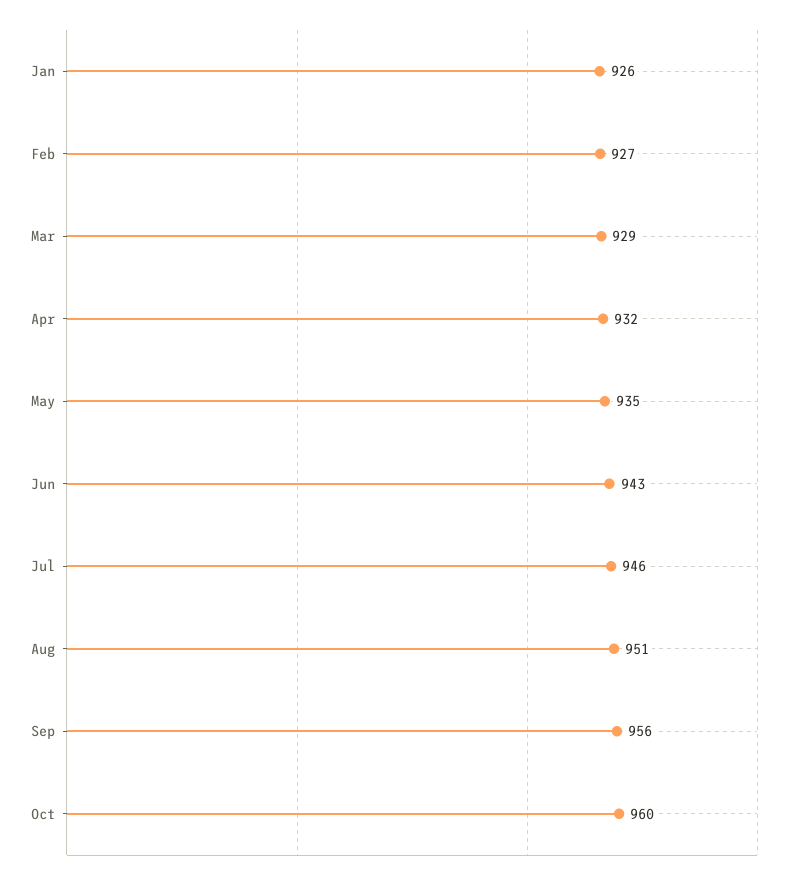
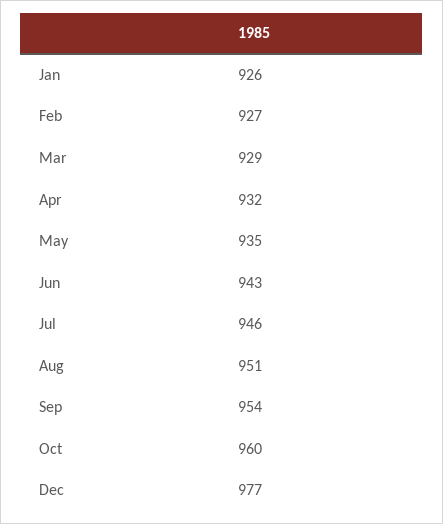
Sep: 956 -> 954
Dec: none -> 977

